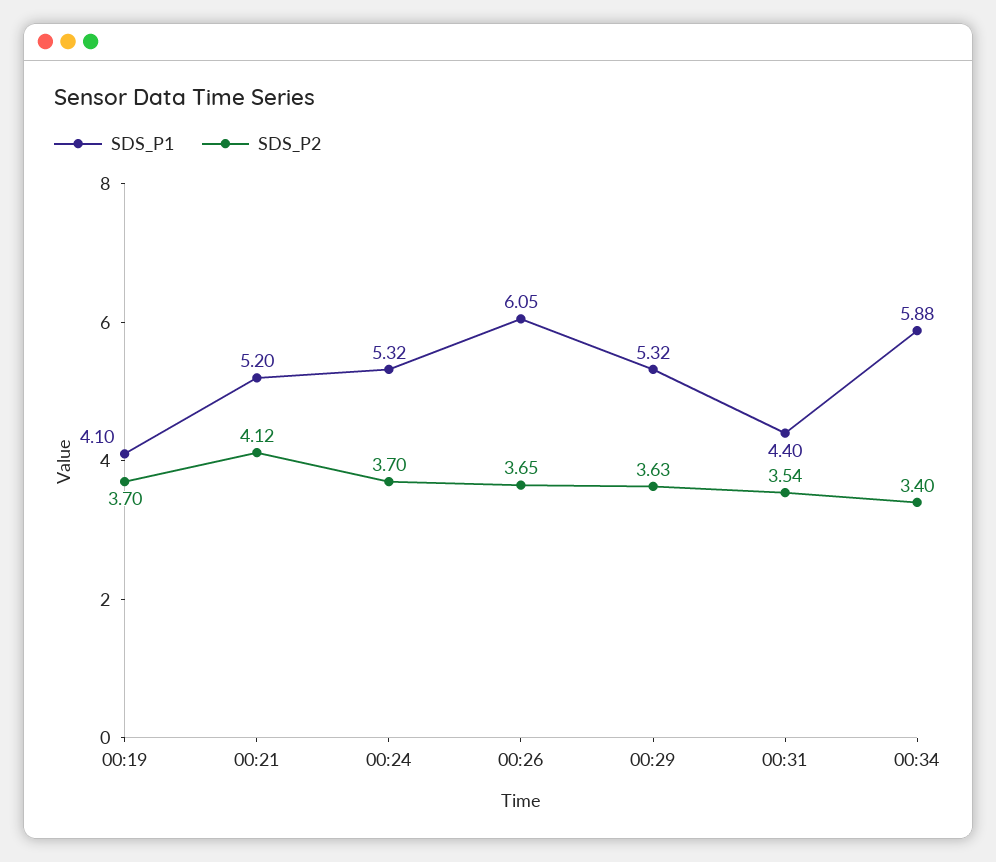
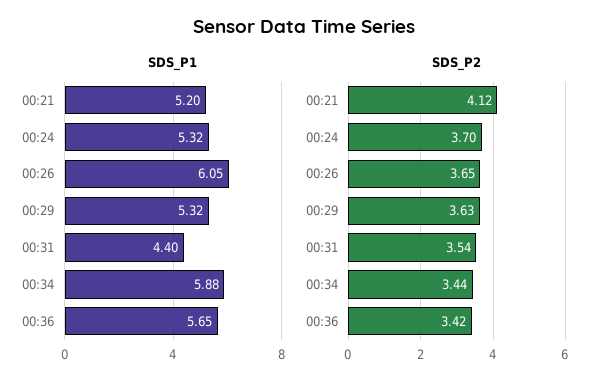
SDS_P1, 00:19: 4.1 -> none
SDS_P2, 00:19: 3.7 -> none
SDS_P2, 00:34: 3.4 -> 3.44
SDS_P1, 00:36: none -> 5.65
SDS_P2, 00:36: none -> 3.42

